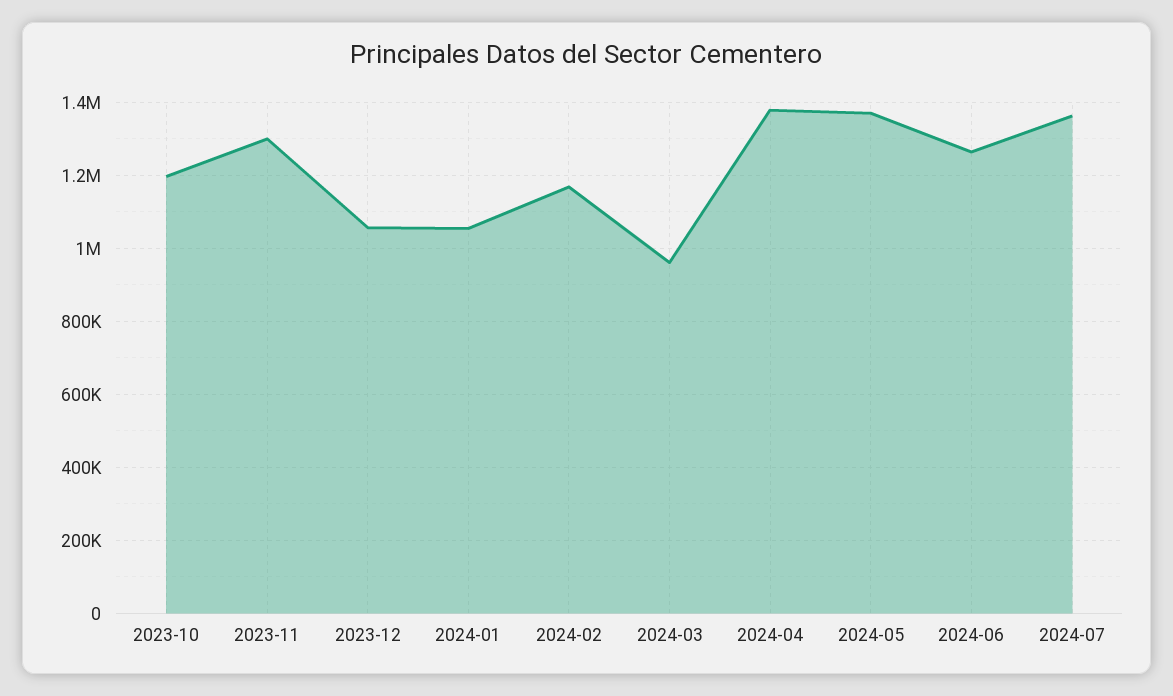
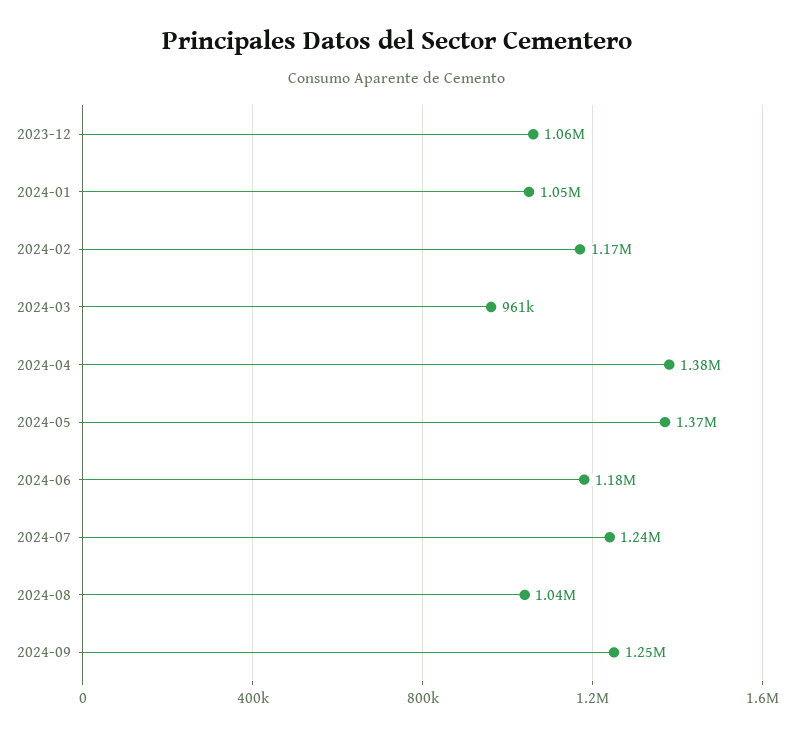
2023-10: 1200000 -> none
2023-11: 1300000 -> none
2024-06: 1260000 -> 1180000
2024-07: 1360000 -> 1240000
2024-08: none -> 1040000
2024-09: none -> 1250000

